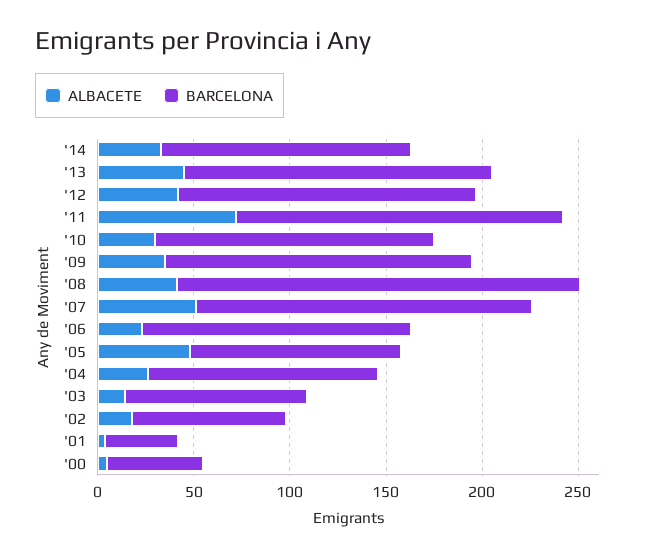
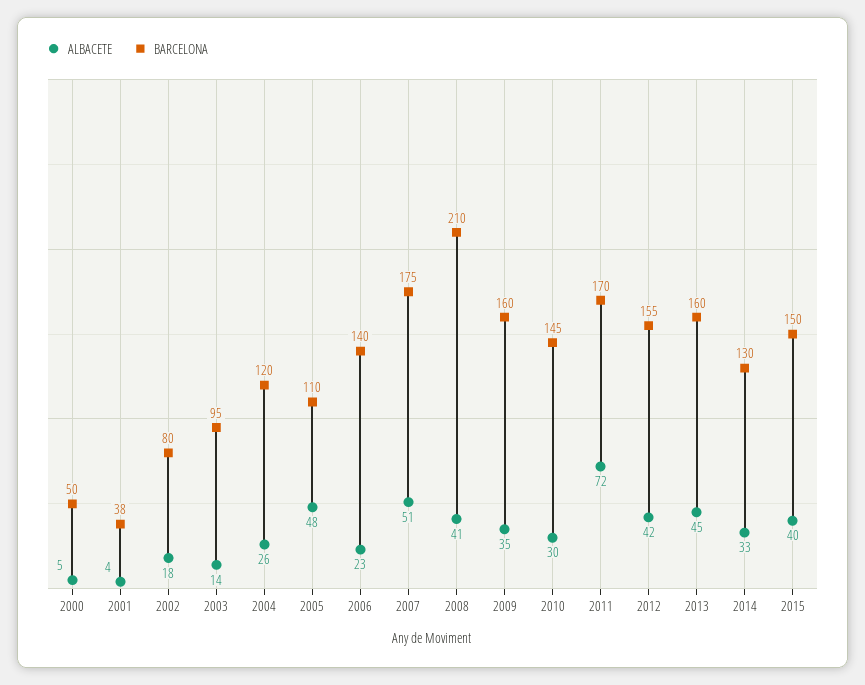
ALBACETE, 2015: none -> 40
BARCELONA, 2015: none -> 150

